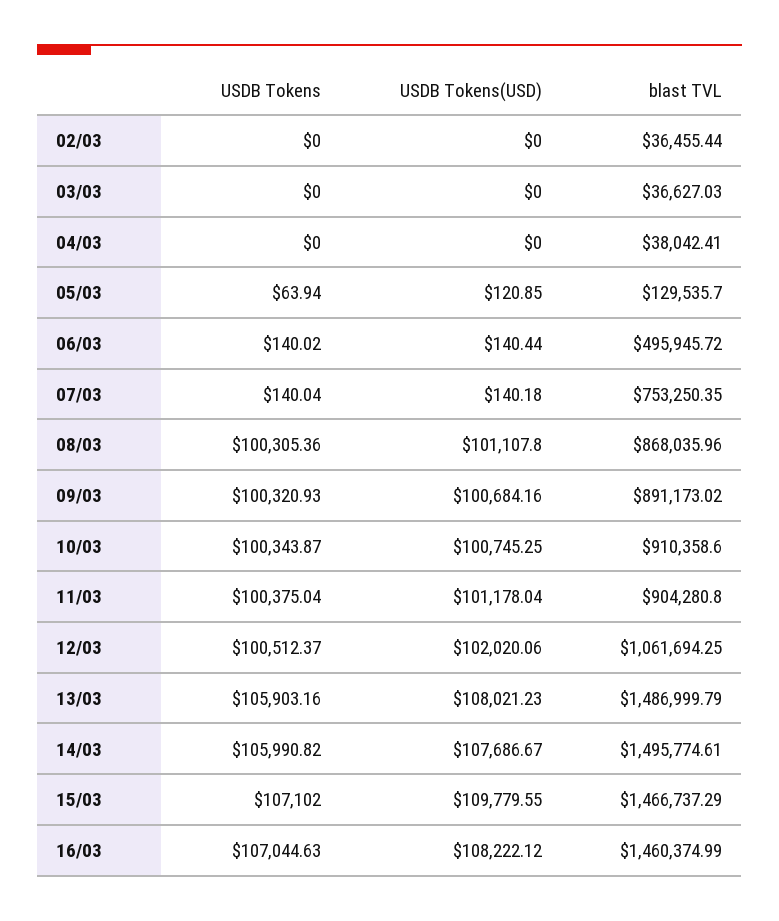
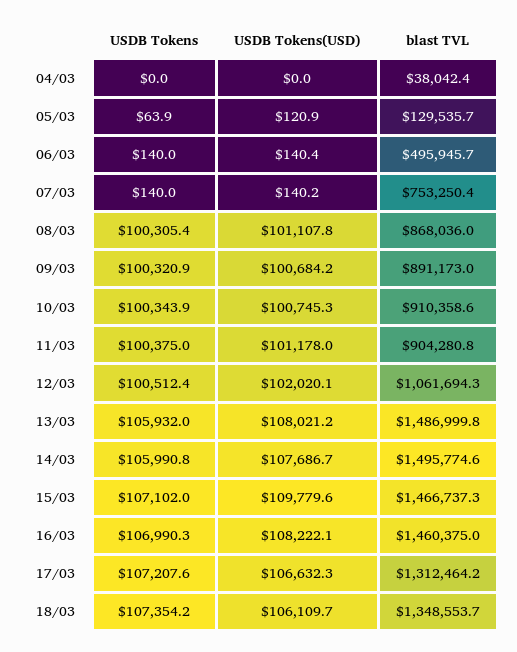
USDB Tokens, 02/03: 0 -> none
USDB Tokens(USD), 02/03: 0 -> none
blast TVL, 02/03: 36455.44 -> none
USDB Tokens, 03/03: 0 -> none
USDB Tokens(USD), 03/03: 0 -> none
blast TVL, 03/03: 36627.03 -> none
USDB Tokens, 13/03: 105903.16 -> 105932
USDB Tokens, 16/03: 107044.63 -> 106990.3
USDB Tokens, 17/03: none -> 107207.6
USDB Tokens(USD), 17/03: none -> 106632.3
blast TVL, 17/03: none -> 1312464.2
USDB Tokens, 18/03: none -> 107354.2
USDB Tokens(USD), 18/03: none -> 106109.7
blast TVL, 18/03: none -> 1348553.7

